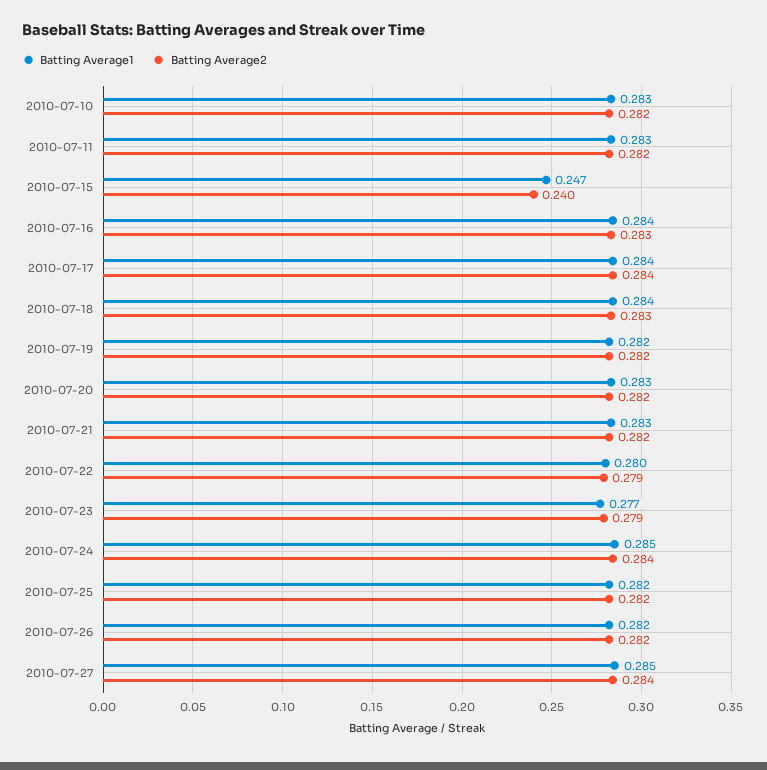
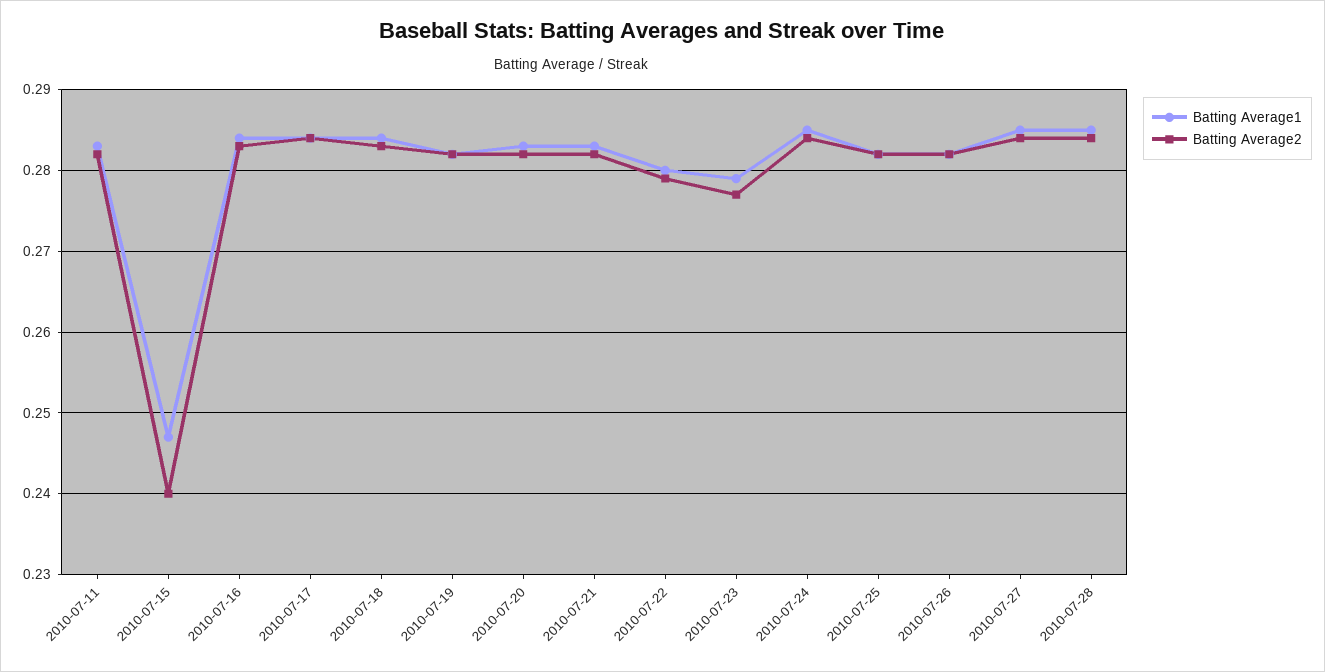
Batting Average1, 2010-07-10: 0.283 -> none
Batting Average2, 2010-07-10: 0.282 -> none
Batting Average1, 2010-07-23: 0.277 -> 0.279
Batting Average2, 2010-07-23: 0.279 -> 0.277
Batting Average1, 2010-07-28: none -> 0.285
Batting Average2, 2010-07-28: none -> 0.284

